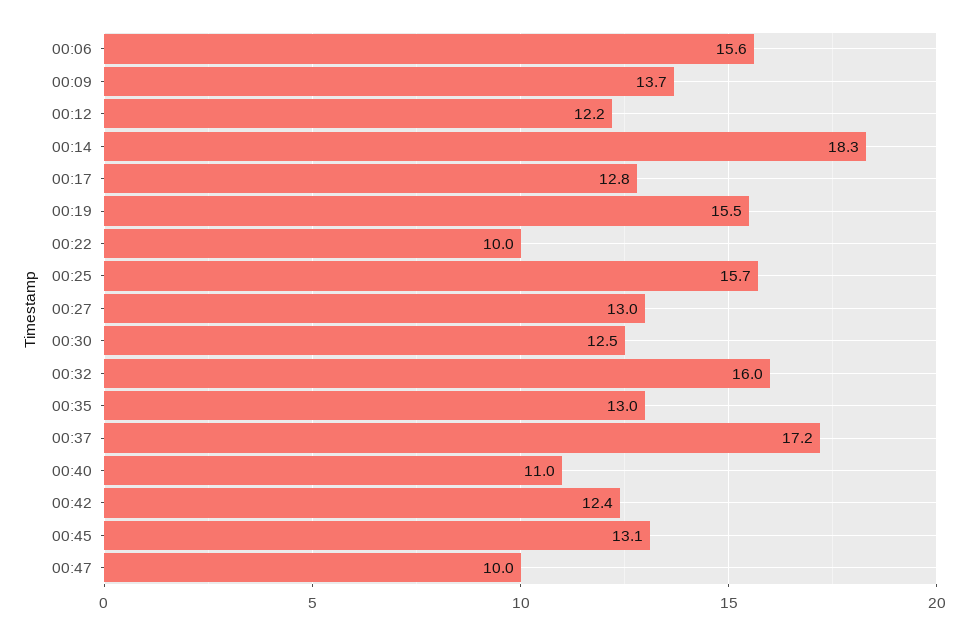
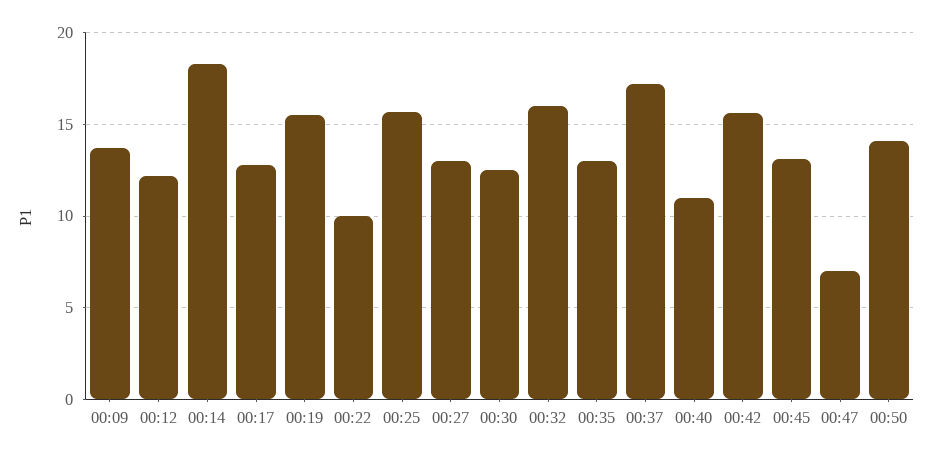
00:06: 15.6 -> none
00:42: 12.4 -> 15.5
00:47: 10 -> 7
00:50: none -> 14

